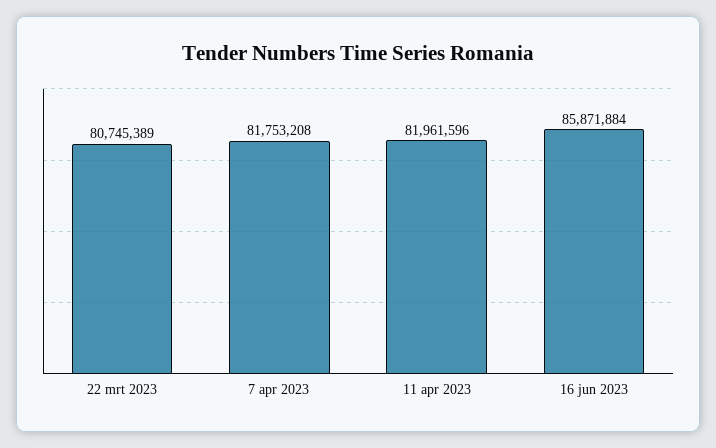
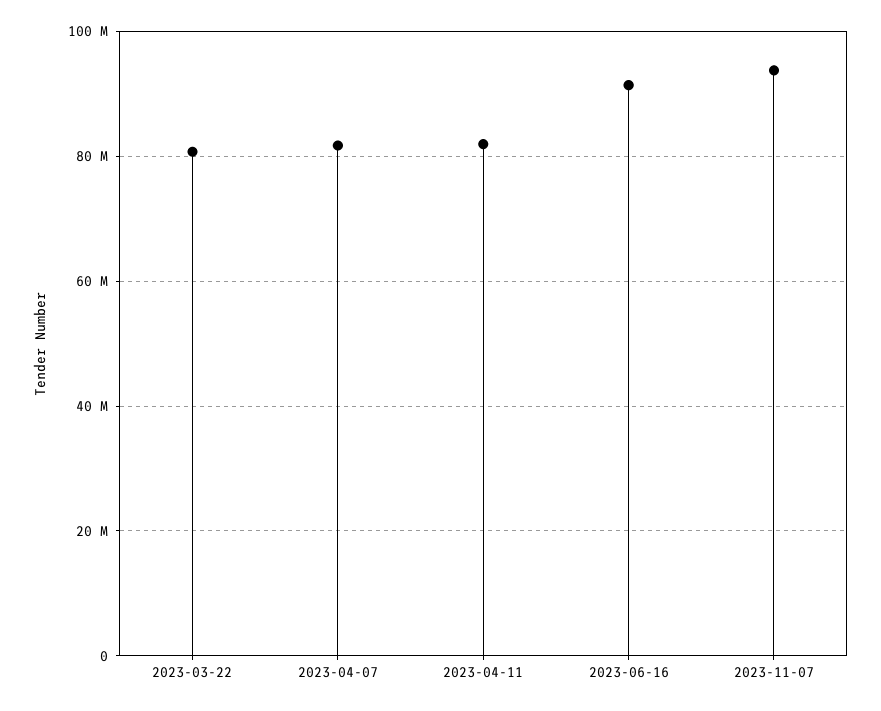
16 jun 2023: 85871884 -> 92000000
2023-11-07: none -> 94000000

